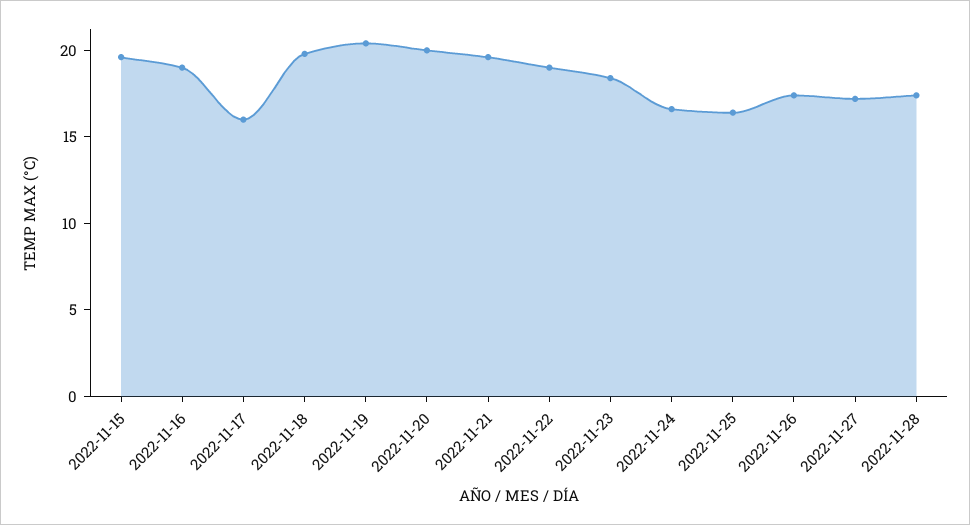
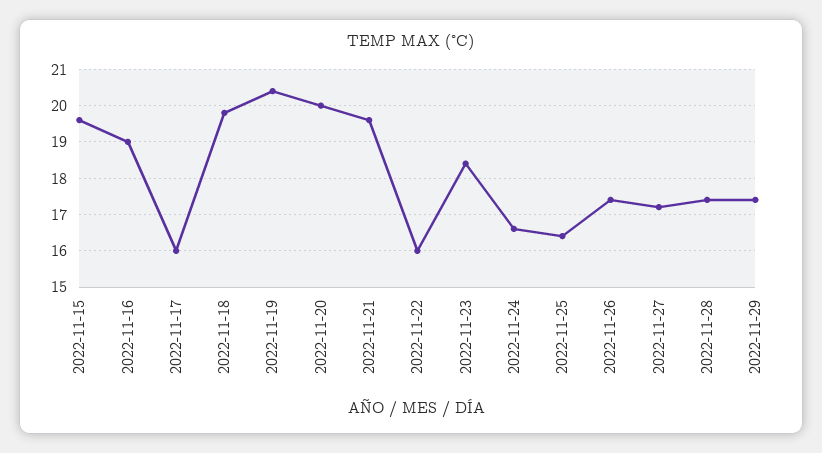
2022-11-22: 19 -> 16
2022-11-29: none -> 17.5

